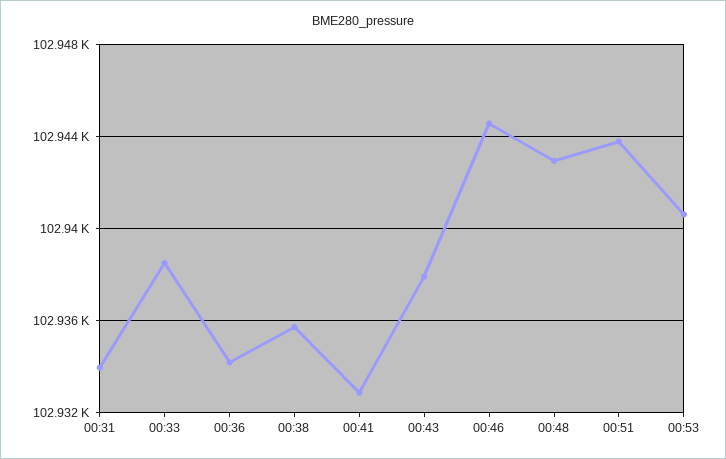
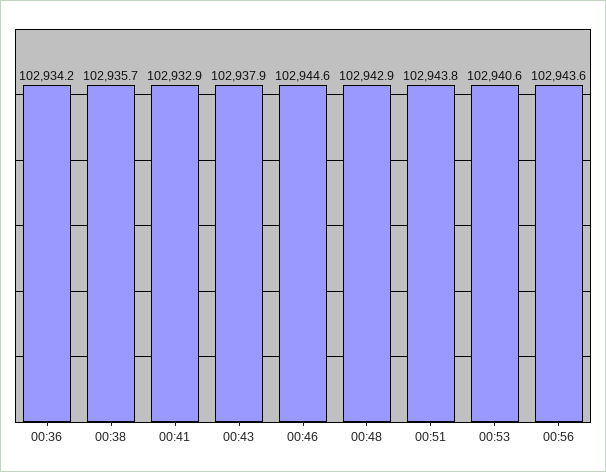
00:31: 102934 -> none
00:33: 102938.5 -> none
00:56: none -> 102943.6

